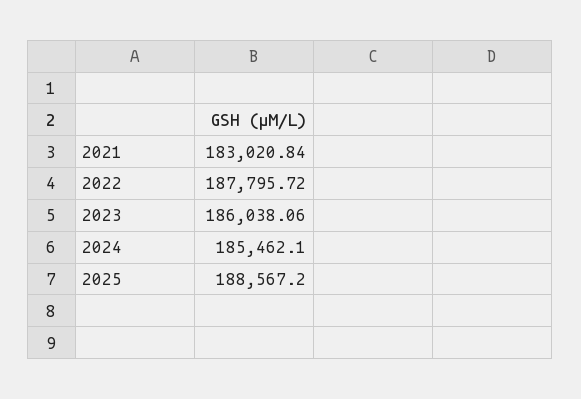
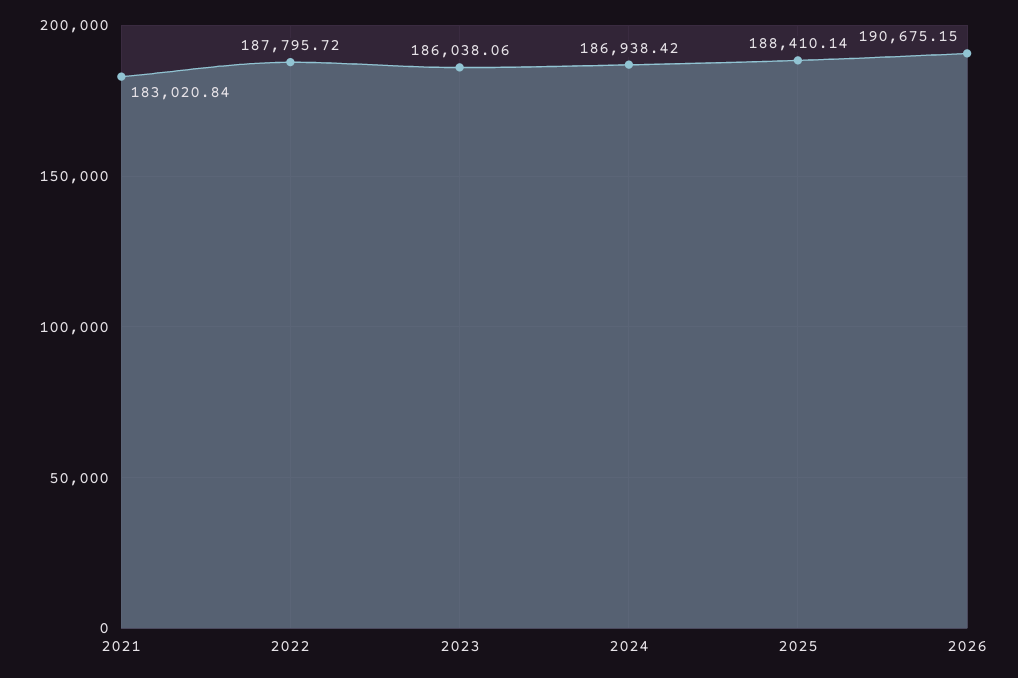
2024: 185462.1 -> 186938.42
2025: 188567.2 -> 188410.14
2026: none -> 190675.15

